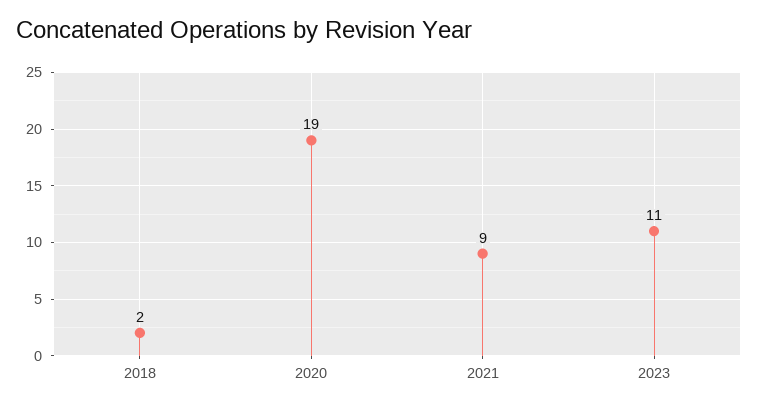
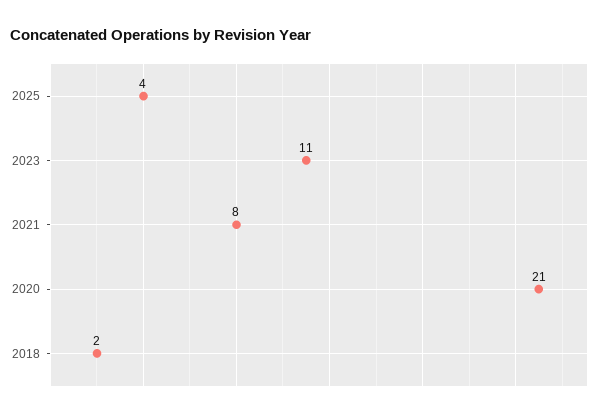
2020: 19 -> 21
2021: 9 -> 8
2025: none -> 4

